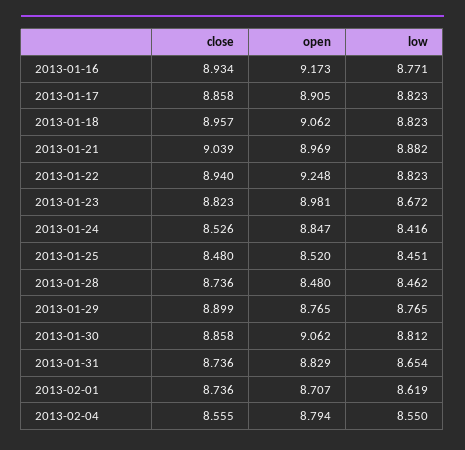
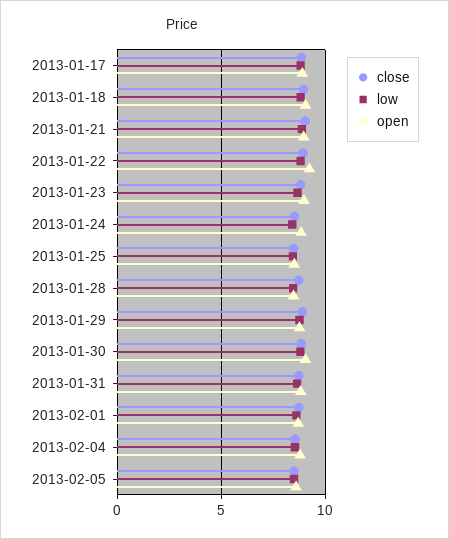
close, 2013-01-16: 8.934 -> none
open, 2013-01-16: 9.173 -> none
low, 2013-01-16: 8.771 -> none
close, 2013-02-05: none -> 8.5
low, 2013-02-05: none -> 8.5
open, 2013-02-05: none -> 8.5

